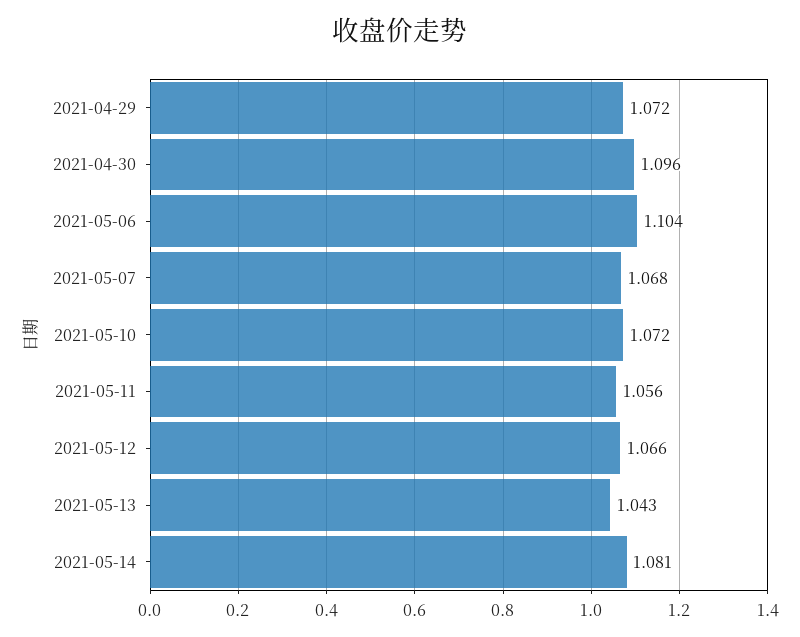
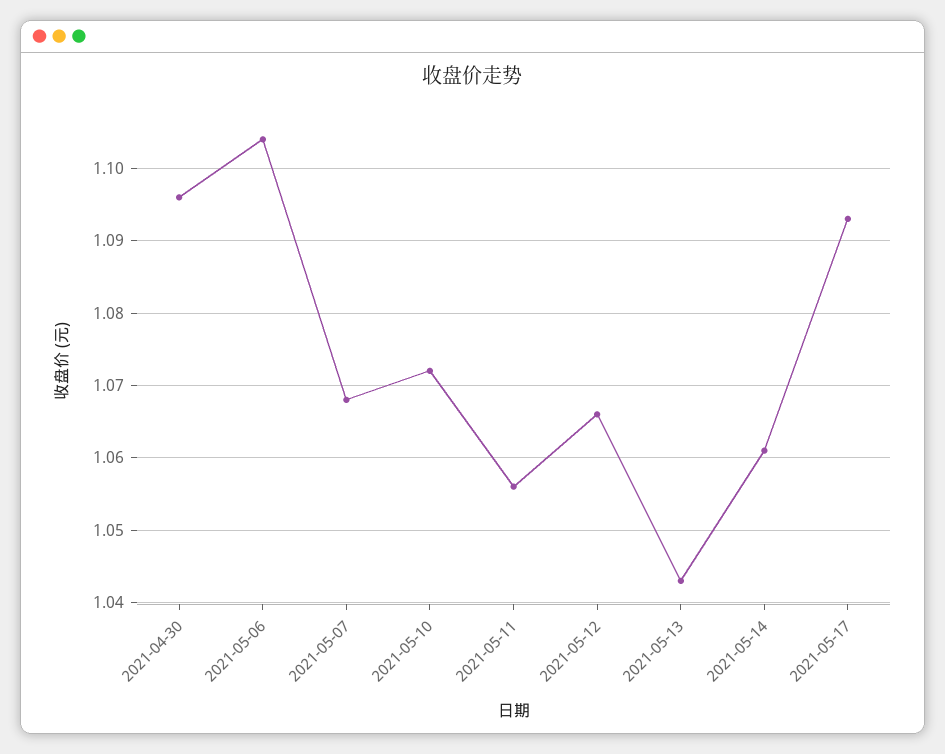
2021-04-29: 1.072 -> none
2021-05-14: 1.081 -> 1.061
2021-05-17: none -> 1.093

